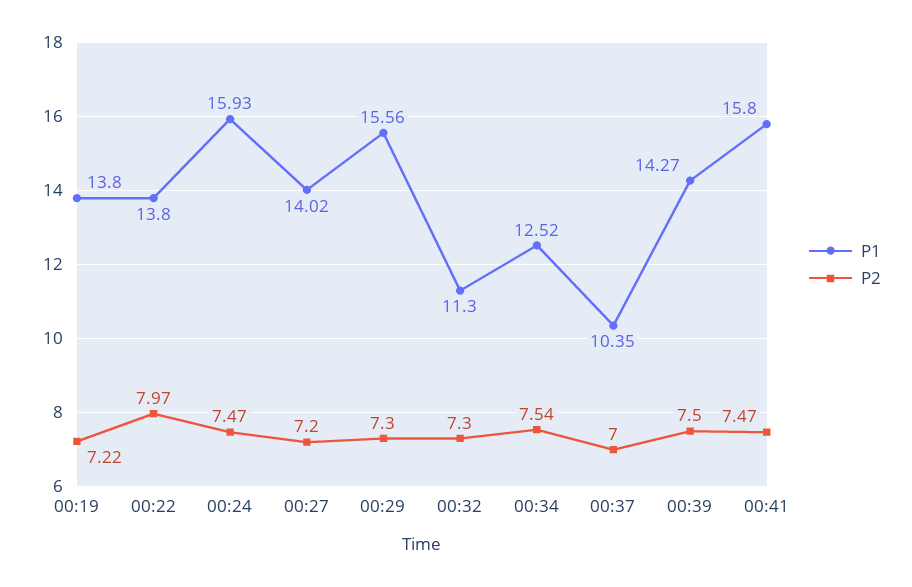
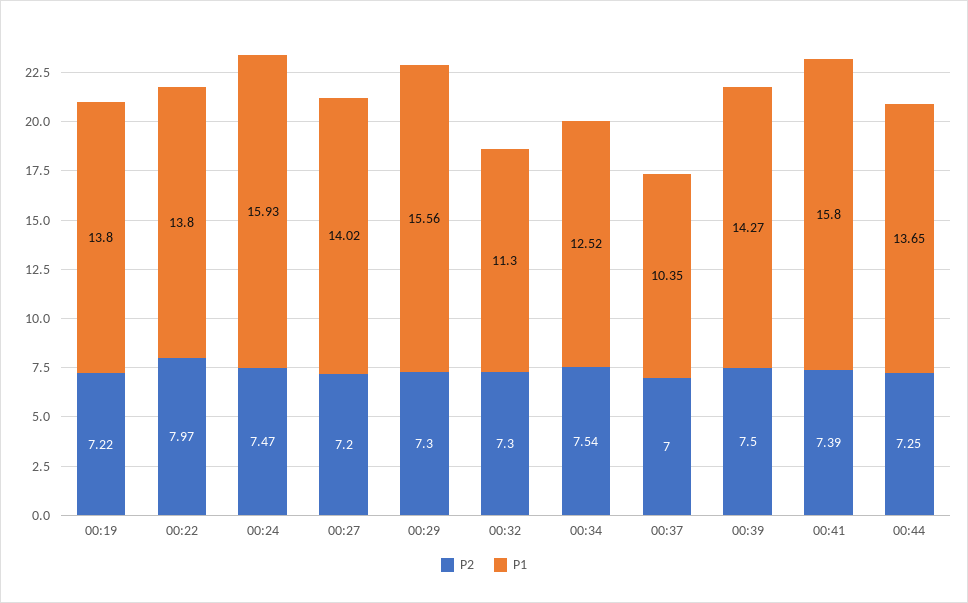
P2, 00:41: 7.47 -> 7.39
P2, 00:44: none -> 7.25
P1, 00:44: none -> 13.65

